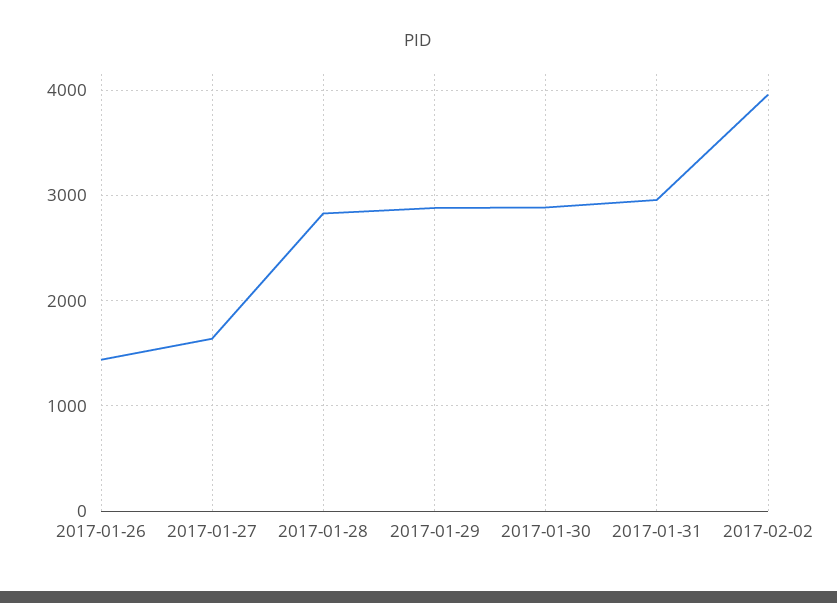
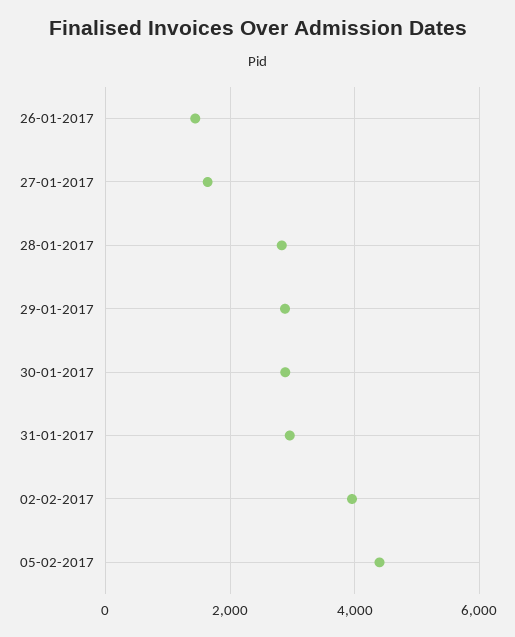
05-02-2017: none -> 4400

